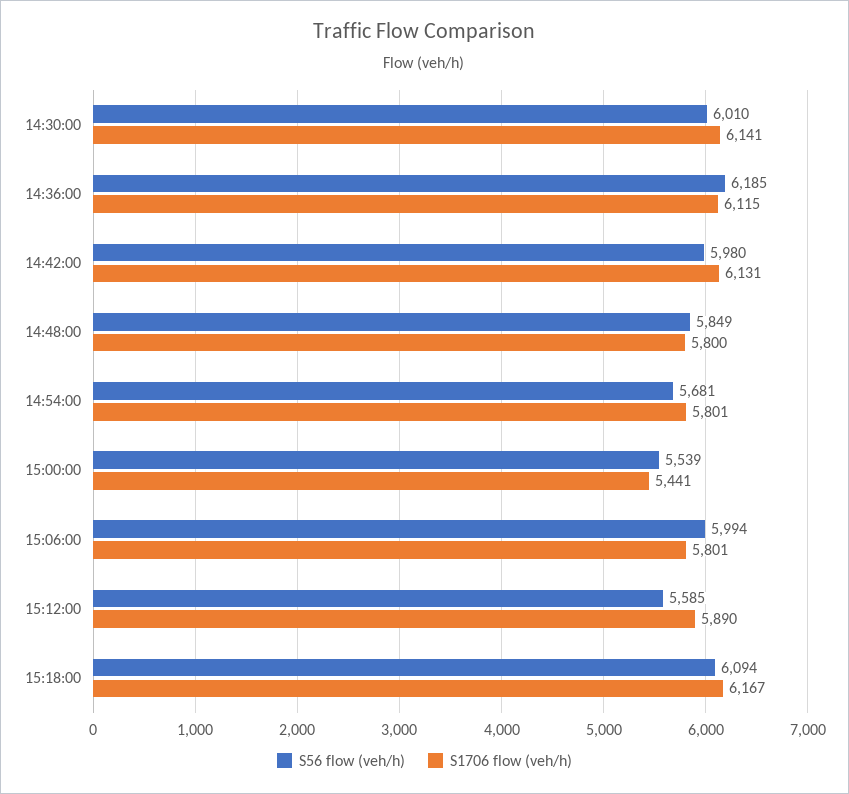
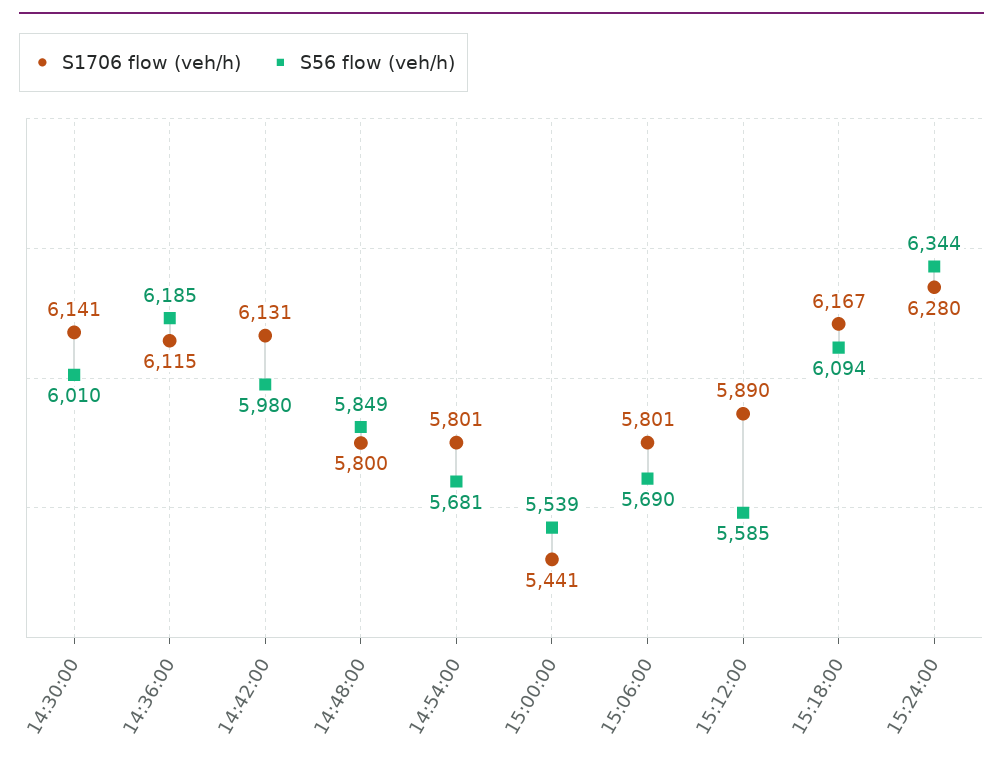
S56 flow (veh/h), 15:06:00: 5994 -> 5690
S1706 flow (veh/h), 15:24:00: none -> 6280
S56 flow (veh/h), 15:24:00: none -> 6344

